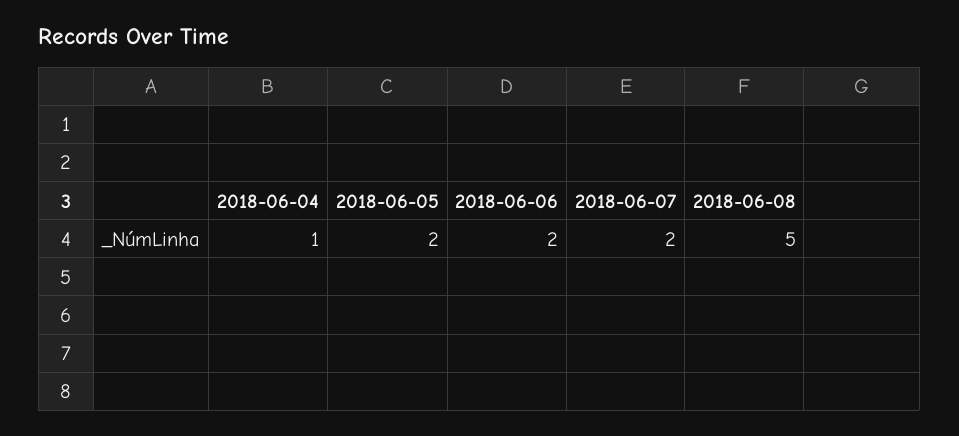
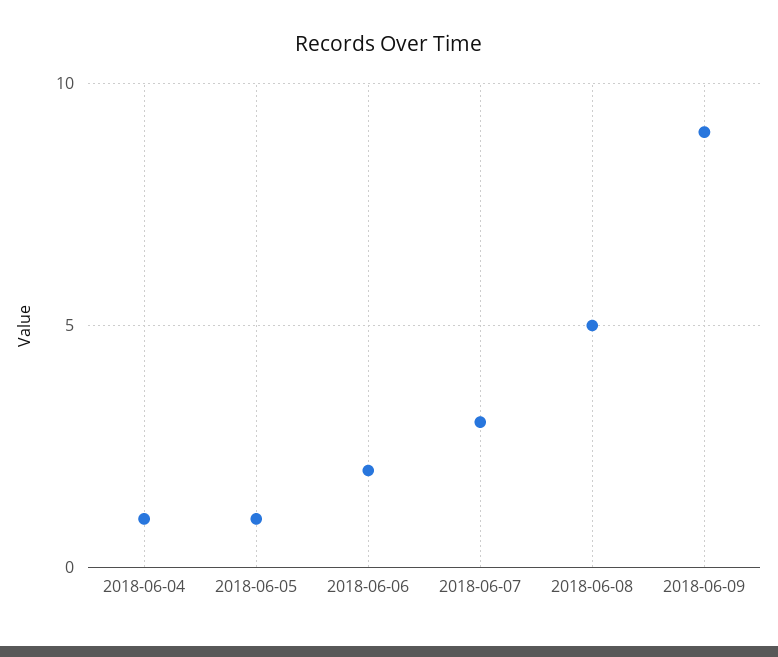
2018-06-05: 2 -> 1
2018-06-07: 2 -> 3
2018-06-09: none -> 9

